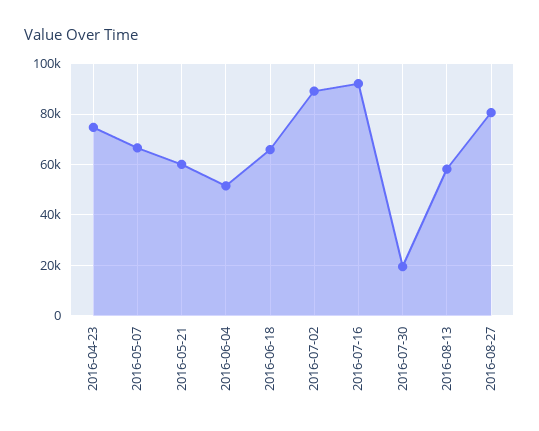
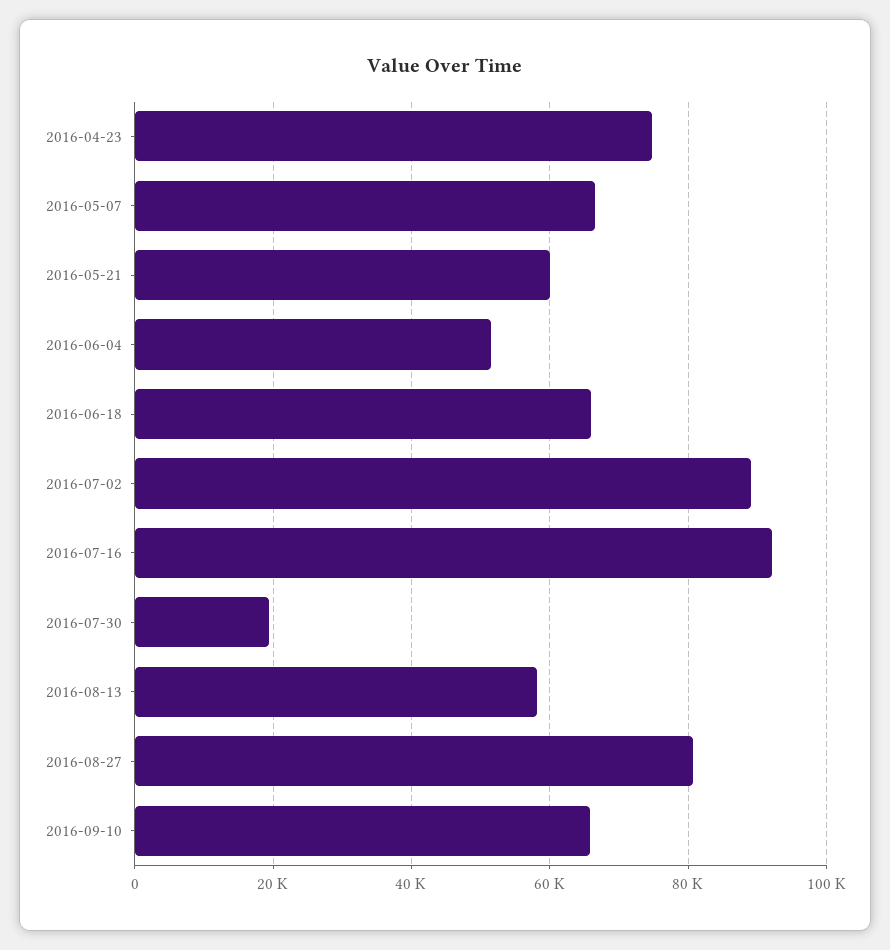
2016-09-10: none -> 66000

